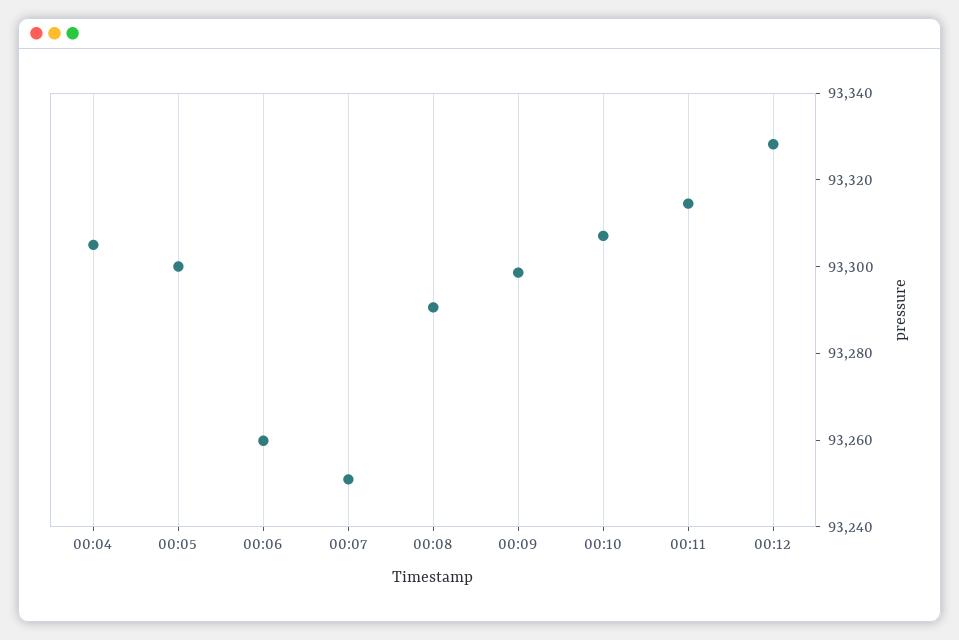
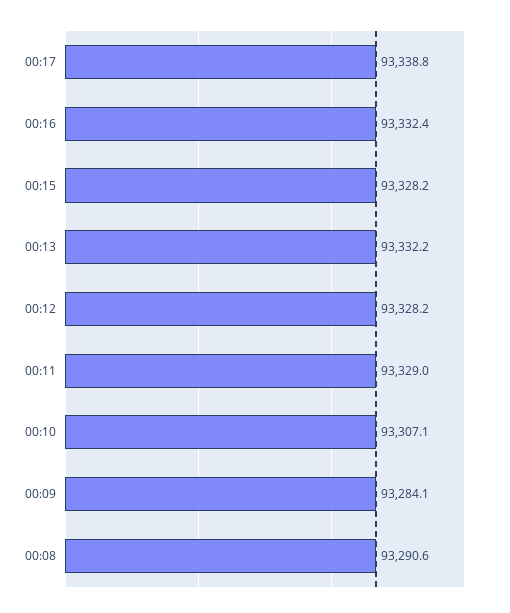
00:04: 93305 -> none
00:05: 93300 -> none
00:06: 93260 -> none
00:07: 93250 -> none
00:09: 93300 -> 93284.1
00:11: 93315 -> 93329
00:17: none -> 93338.8
00:16: none -> 93332.4
00:15: none -> 93328.2
00:13: none -> 93332.2

